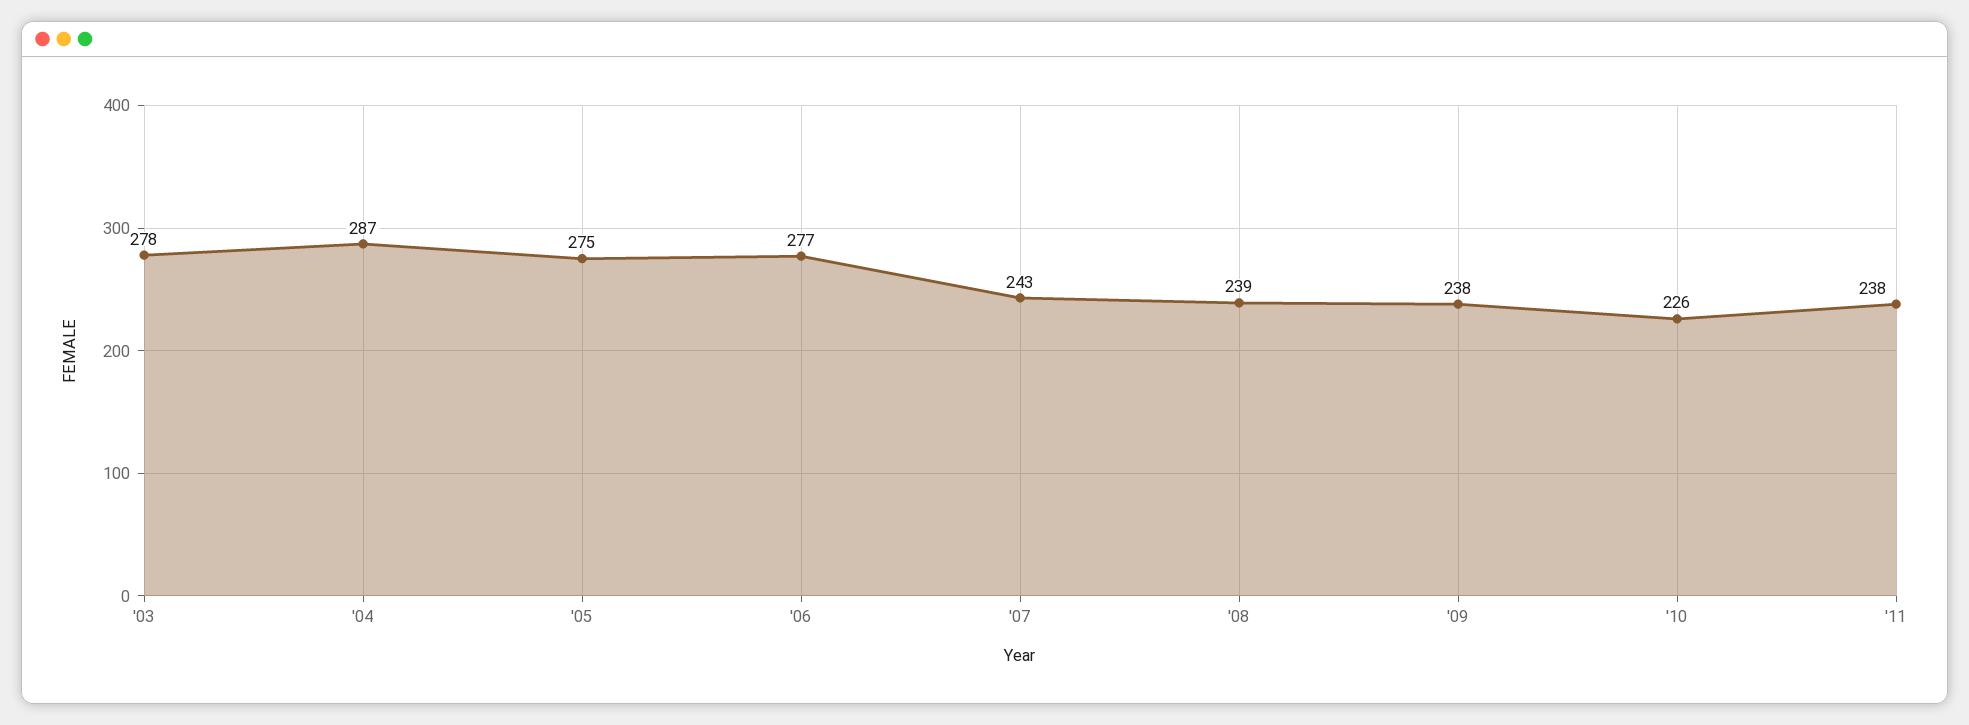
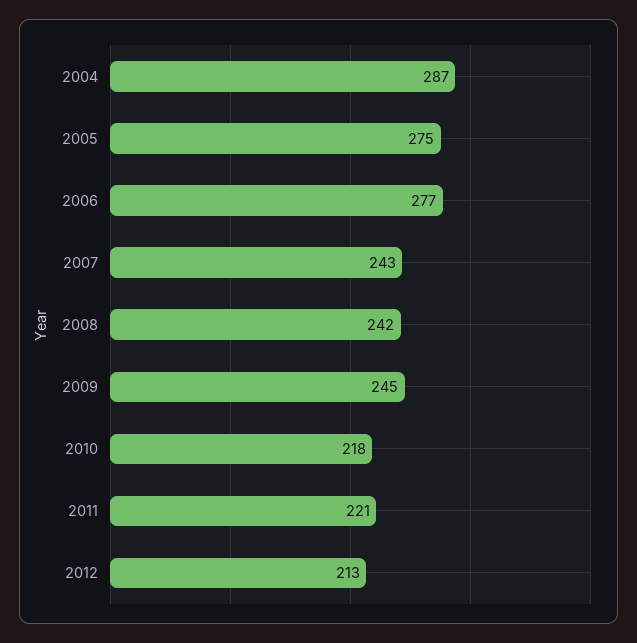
'03: 278 -> none
'08: 239 -> 242
'09: 238 -> 245
'10: 226 -> 218
'11: 238 -> 221
2012: none -> 213

